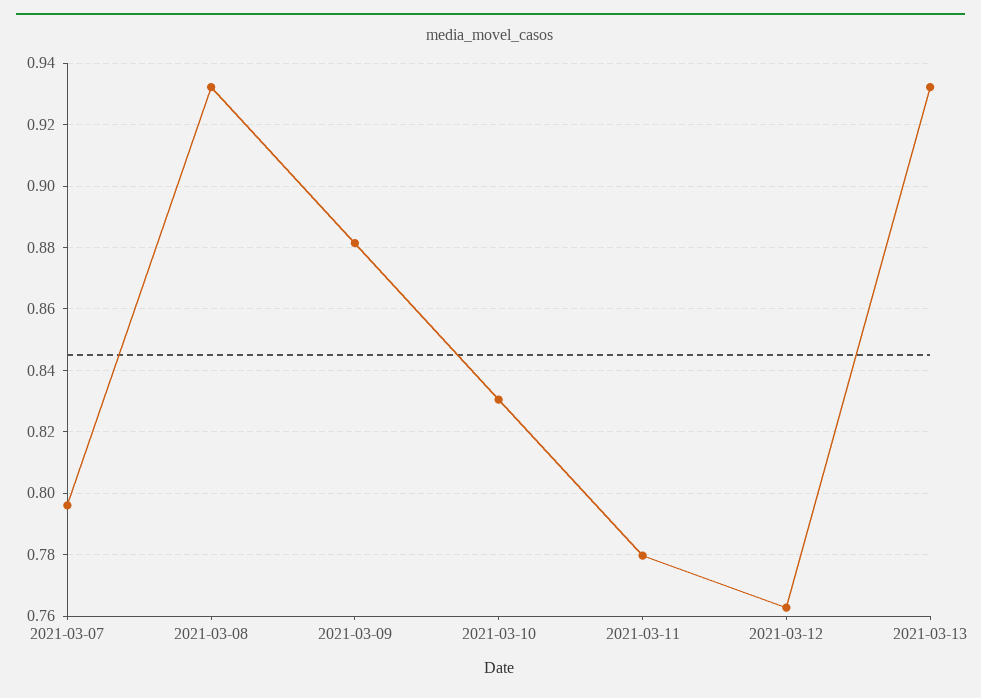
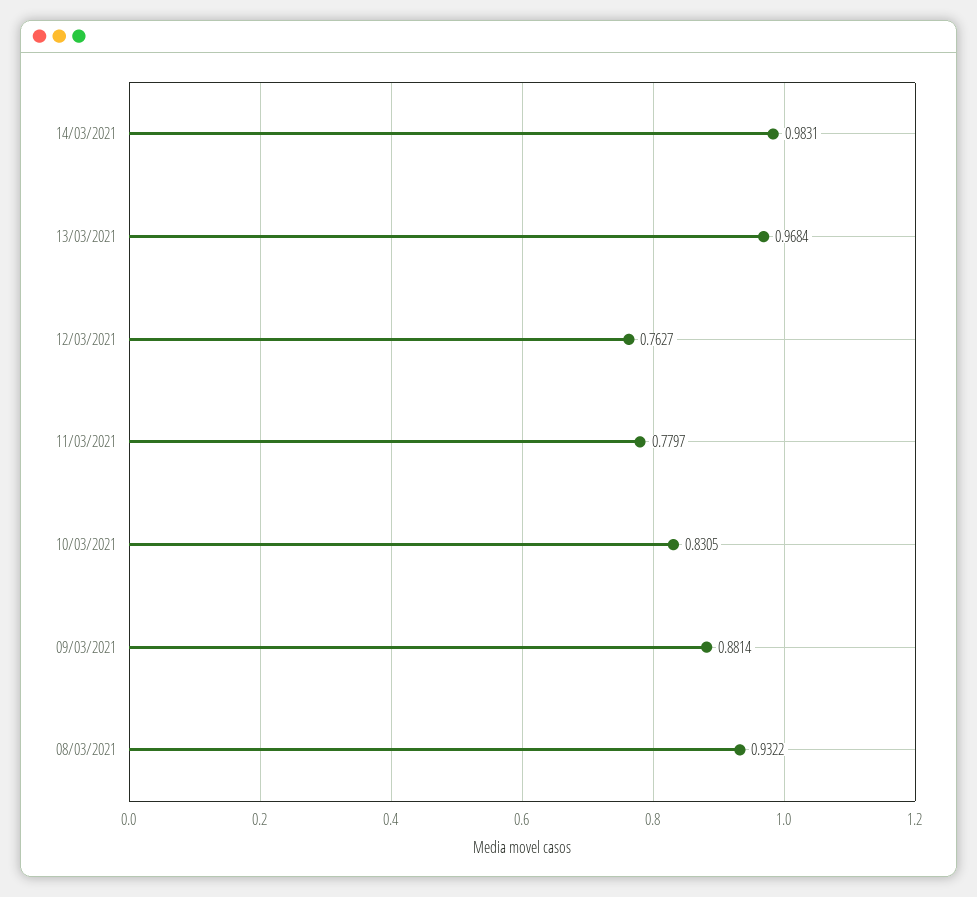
2021-03-07: 0.796 -> none
2021-03-13: 0.932 -> 0.9684
14/03/2021: none -> 0.9831

